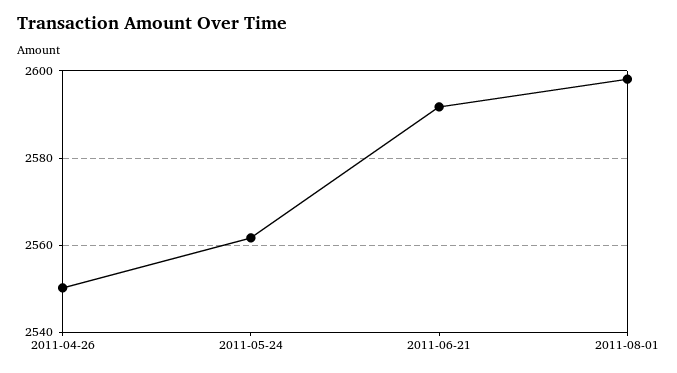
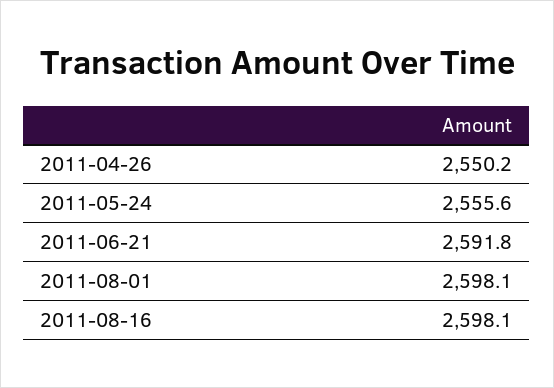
2011-05-24: 2562 -> 2555.6
2011-08-16: none -> 2598.1

